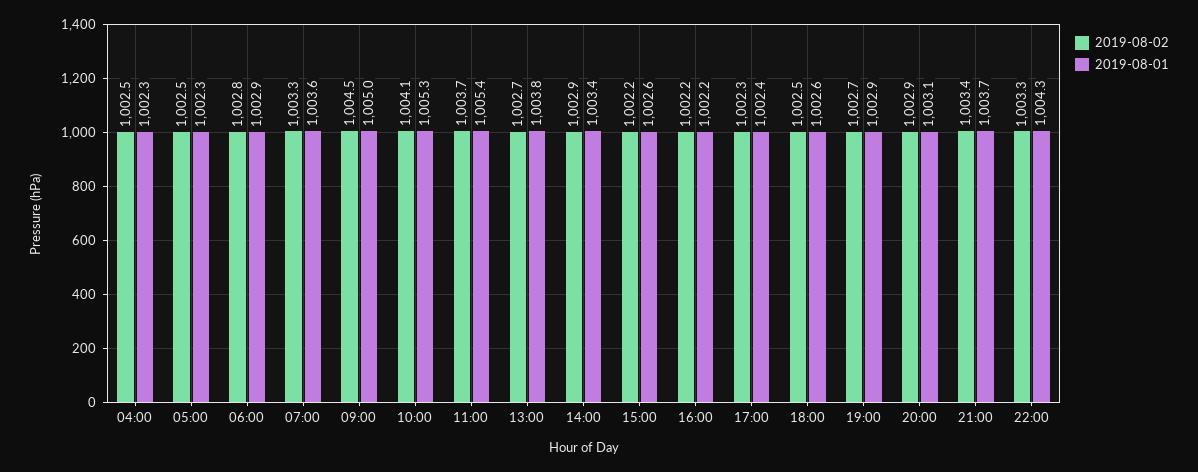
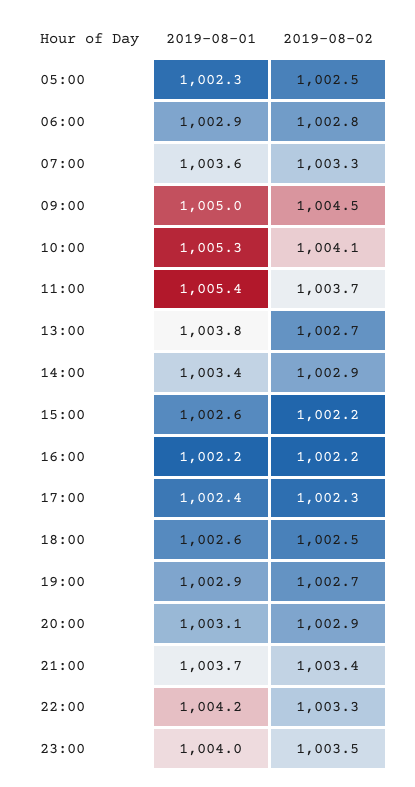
2019-08-02, 04:00: 1002.5 -> none
2019-08-01, 04:00: 1002.3 -> none
2019-08-01, 22:00: 1004.3 -> 1004.2
2019-08-01, 23:00: none -> 1004
2019-08-02, 23:00: none -> 1003.5

